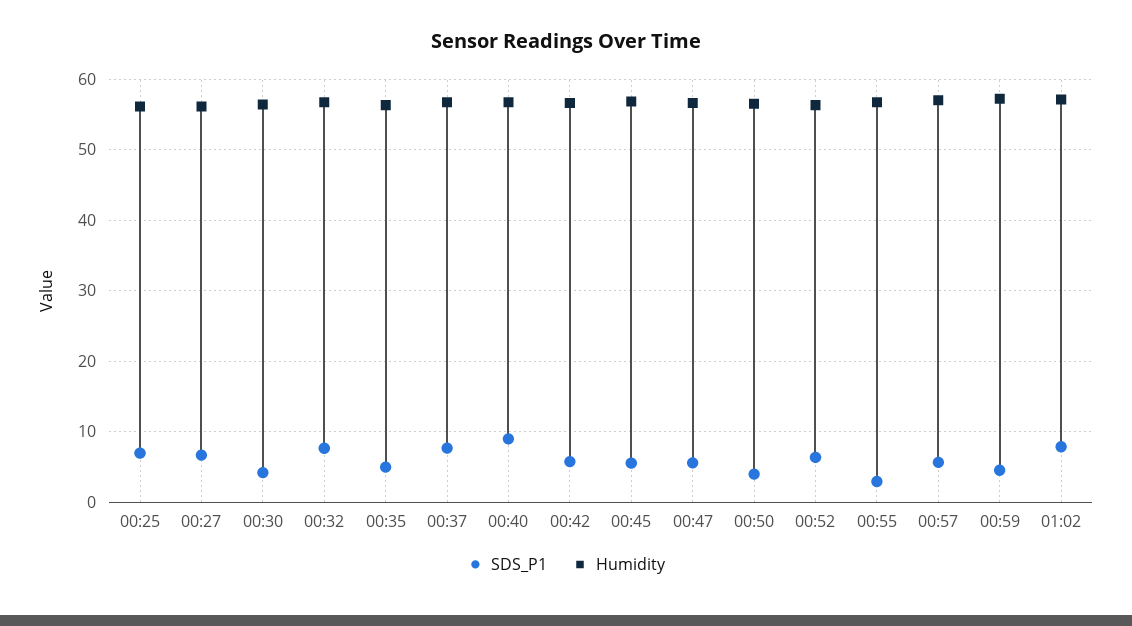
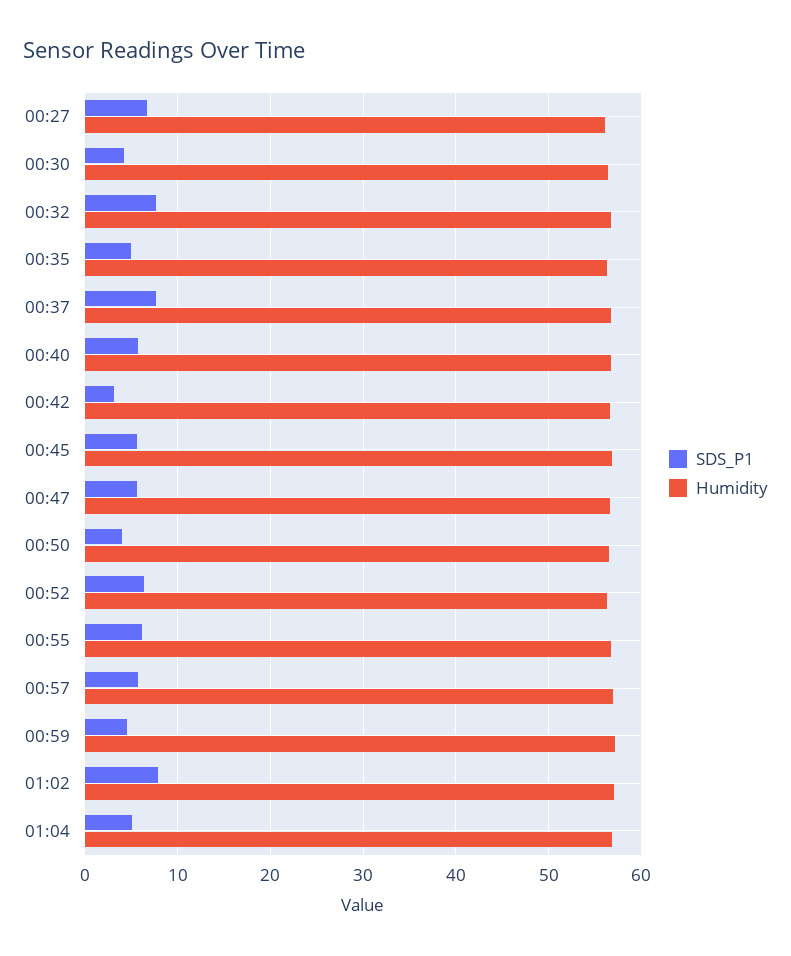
SDS_P1, 00:25: 7 -> none
Humidity, 00:25: 56 -> none
SDS_P1, 00:40: 9 -> 6
SDS_P1, 00:42: 6 -> 3
SDS_P1, 00:55: 3 -> 6
SDS_P1, 01:04: none -> 5
Humidity, 01:04: none -> 57

